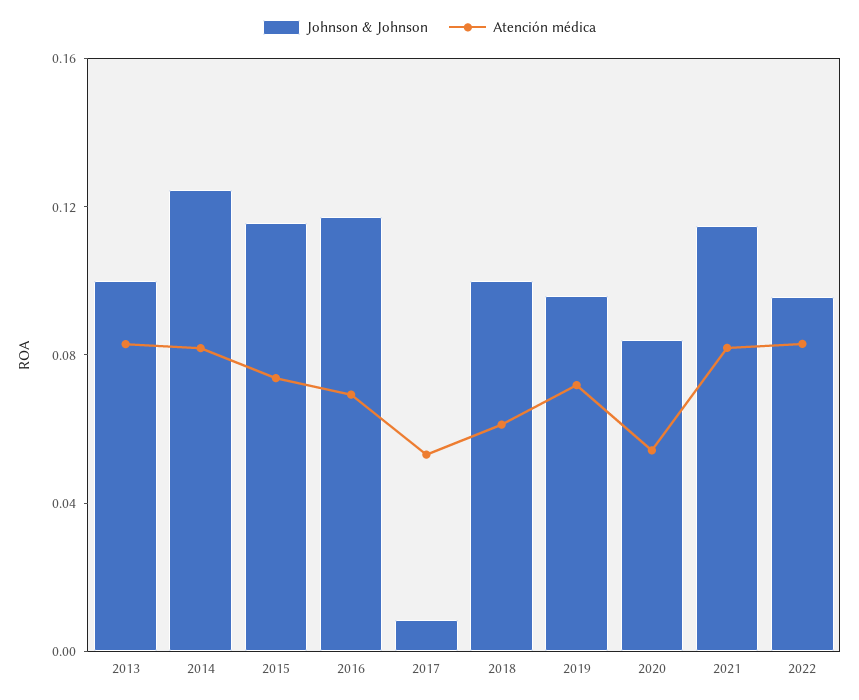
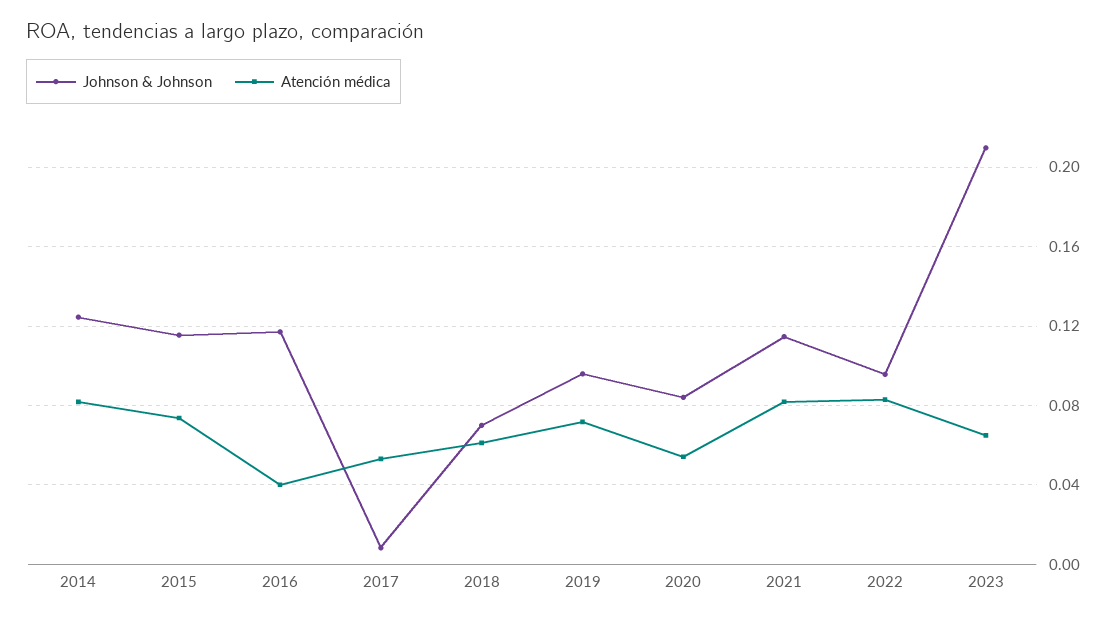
Johnson & Johnson, 2013: 0.1 -> none
Atención médica, 2013: 0.08 -> none
Atención médica, 2016: 0.07 -> 0.04
Johnson & Johnson, 2018: 0.1 -> 0.07
Johnson & Johnson, 2023: none -> 0.21
Atención médica, 2023: none -> 0.065

